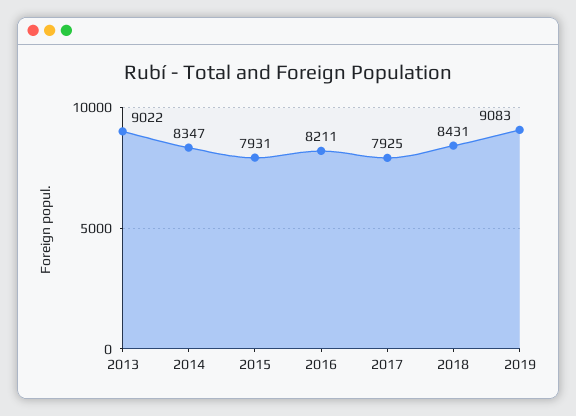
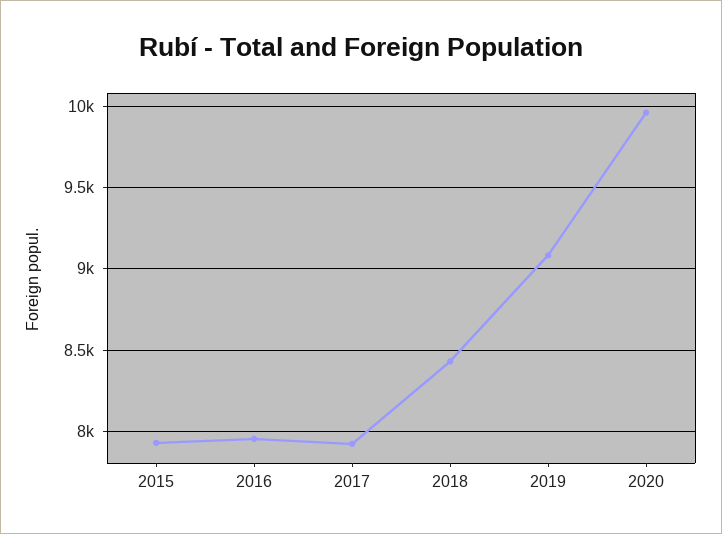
2013: 9022 -> none
2014: 8347 -> none
2016: 8211 -> 7950
2020: none -> 9950

